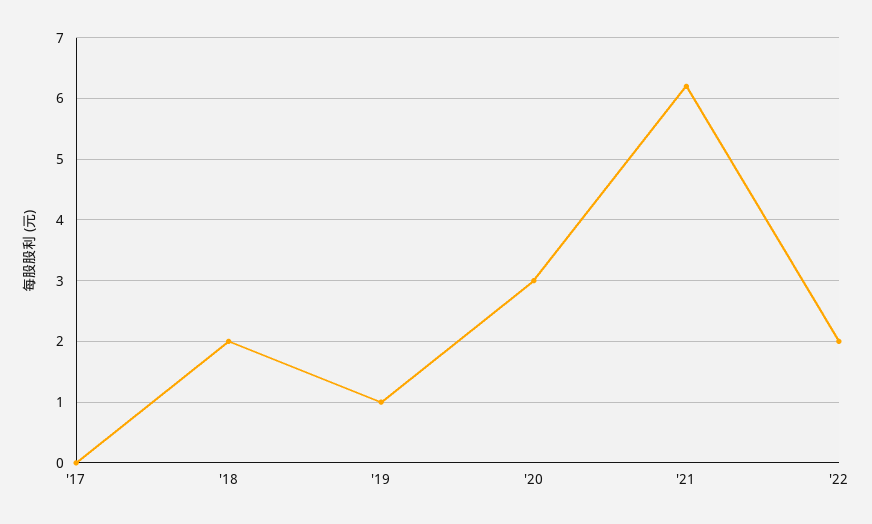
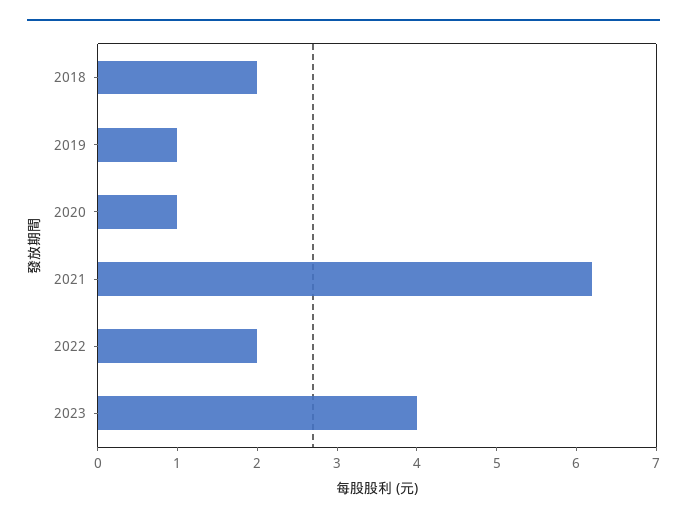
'17: 0 -> none
'20: 3 -> 1
2023: none -> 4

